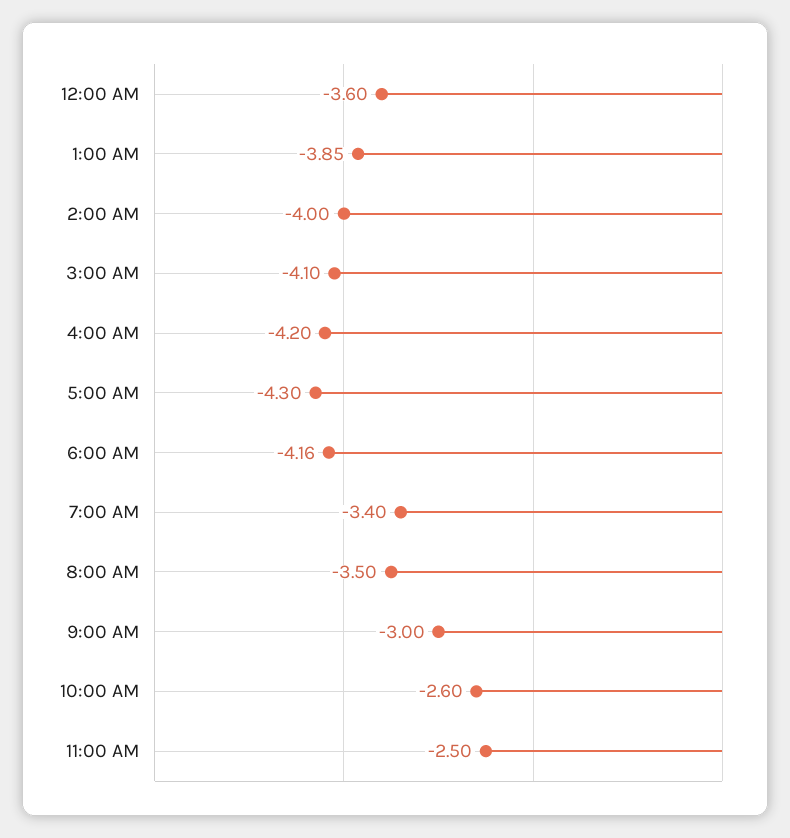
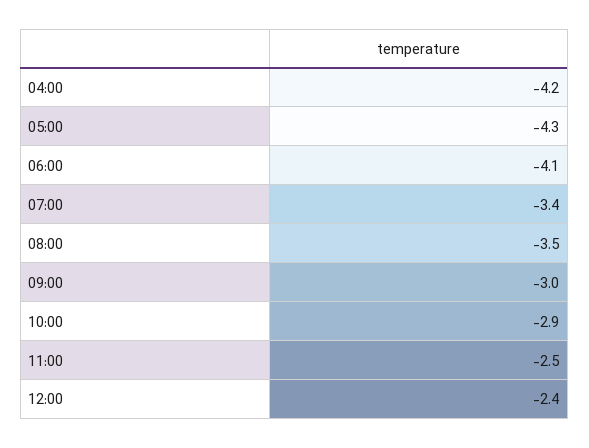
12:00 AM: -3.6 -> none
1:00 AM: -3.85 -> none
2:00 AM: -4 -> none
3:00 AM: -4.1 -> none
6:00 AM: -4.16 -> -4.1
10:00 AM: -2.6 -> -2.9
12:00: none -> -2.4

